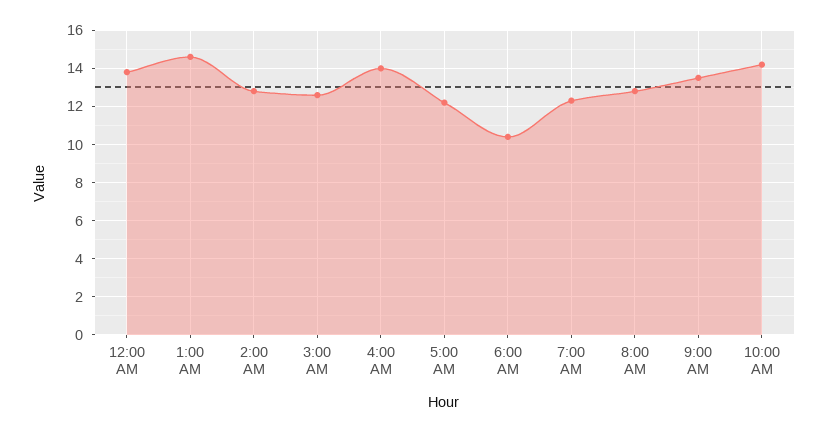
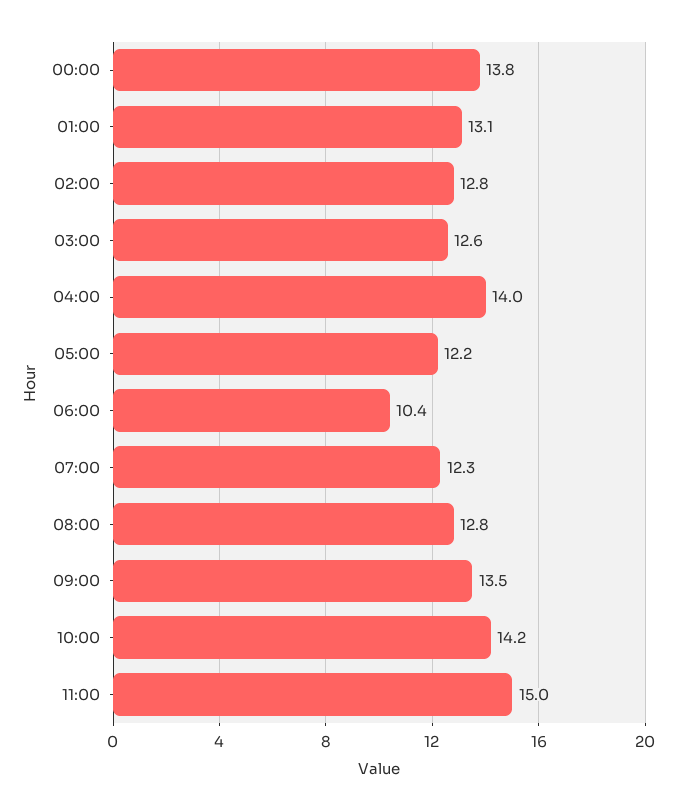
1:00 AM: 14.5 -> 13.1
11:00: none -> 15

